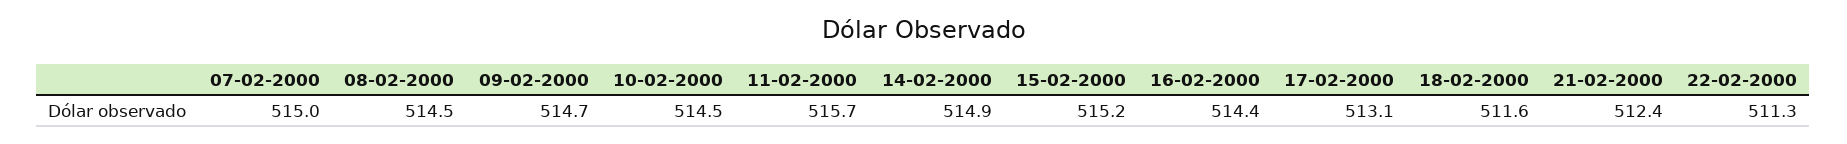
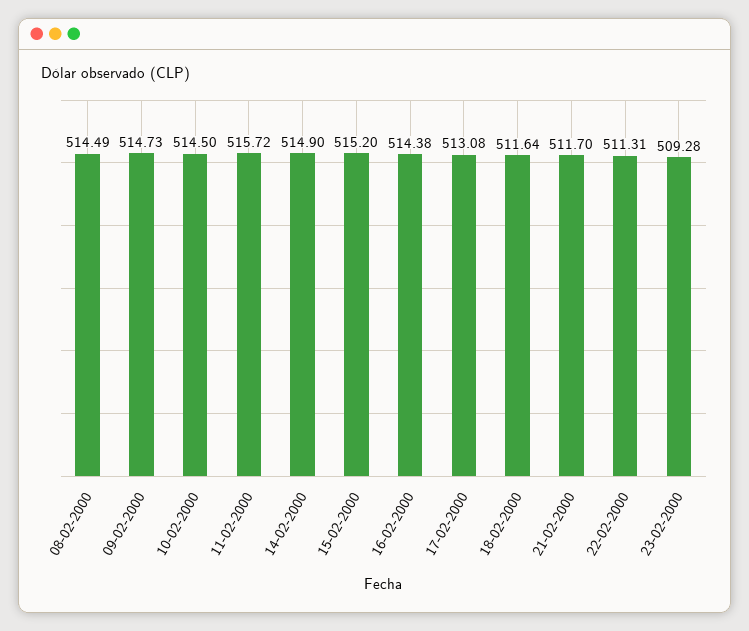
07-02-2000: 515 -> none
21-02-2000: 512.4 -> 511.7
23-02-2000: none -> 509.28

